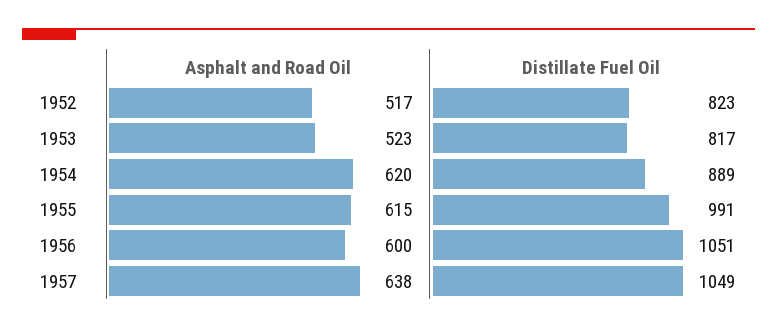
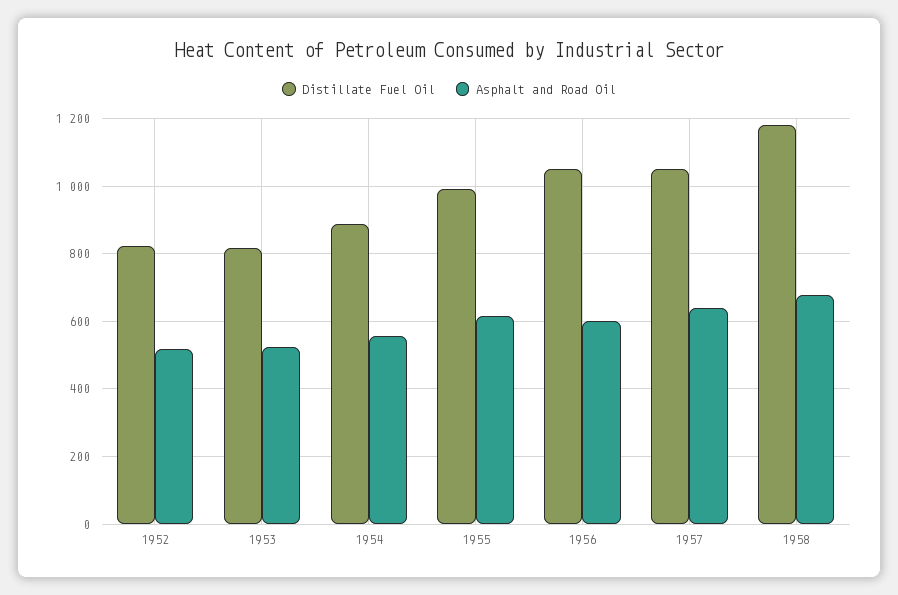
Asphalt and Road Oil, 1954: 620 -> 560
Distillate Fuel Oil, 1958: none -> 1180
Asphalt and Road Oil, 1958: none -> 680

